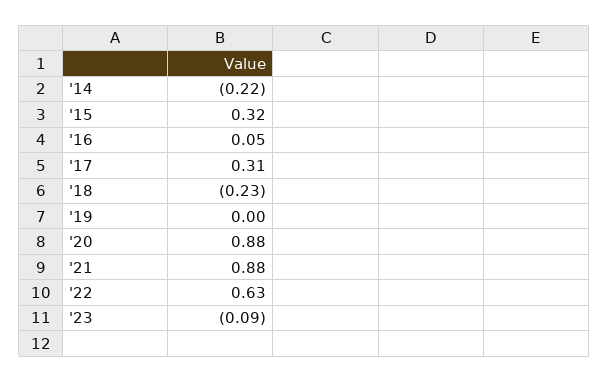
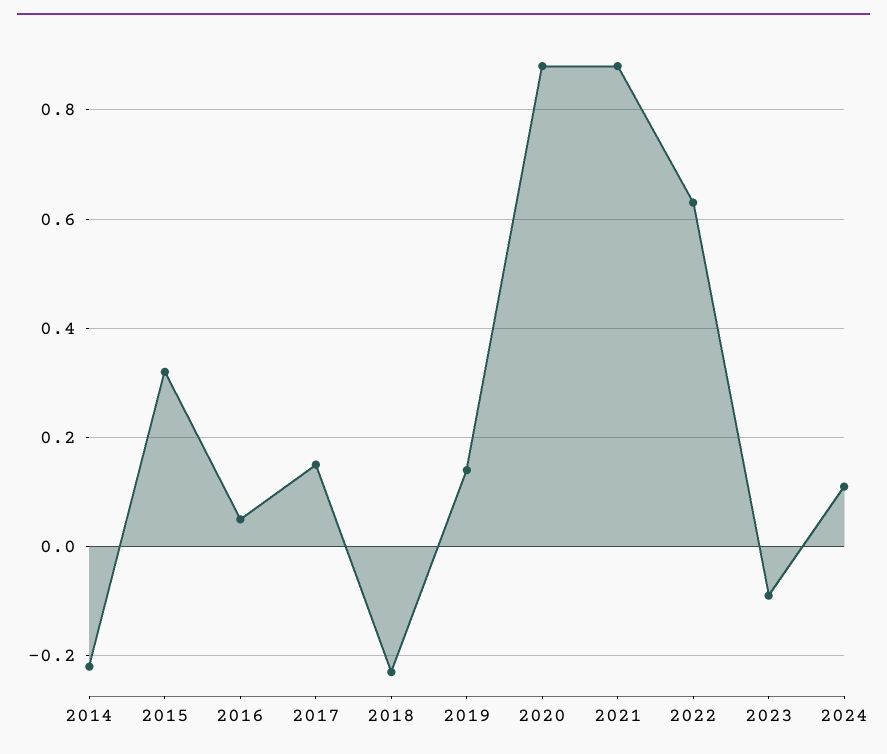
'17: 0.31 -> 0.15
'19: 0 -> 0.15
2024: none -> 0.1

